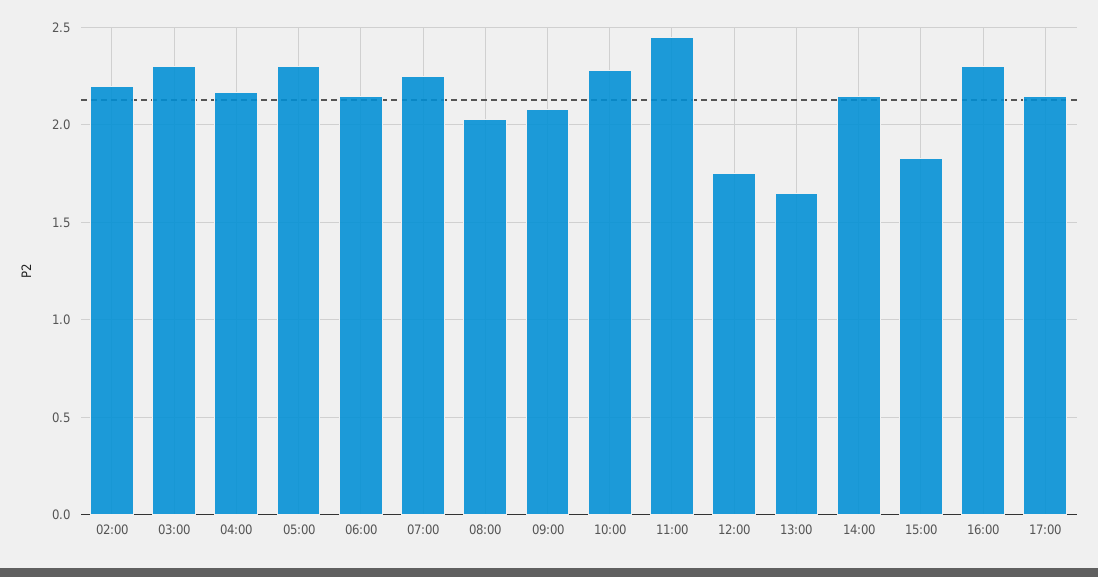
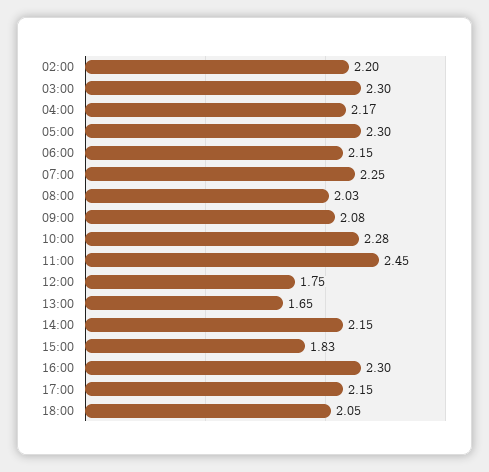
18:00: none -> 2.05

